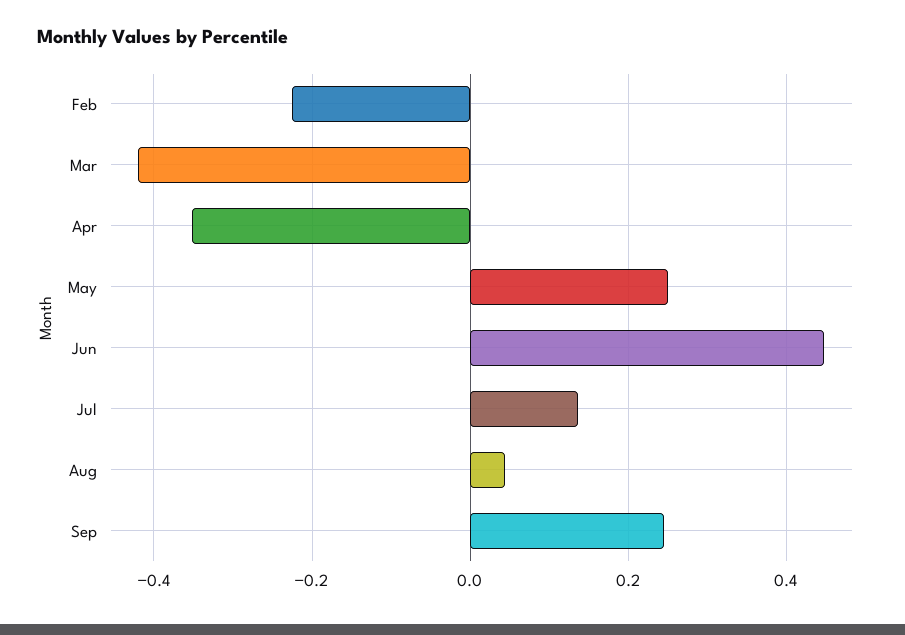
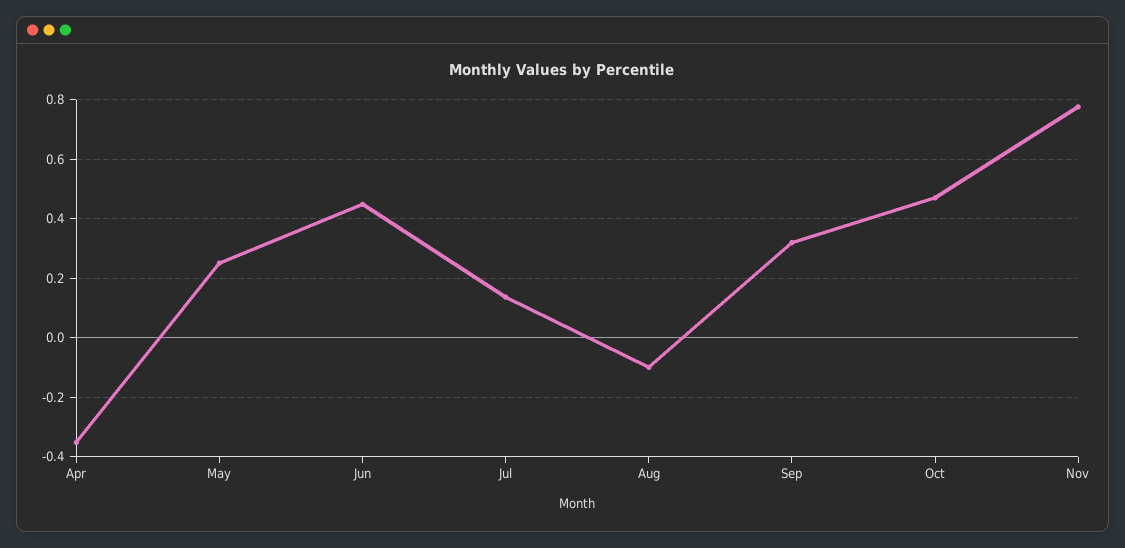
Feb: -0.22 -> none
Mar: -0.42 -> none
Aug: 0.04 -> -0.1
Sep: 0.24 -> 0.325
Oct: none -> 0.475
Nov: none -> 0.775

